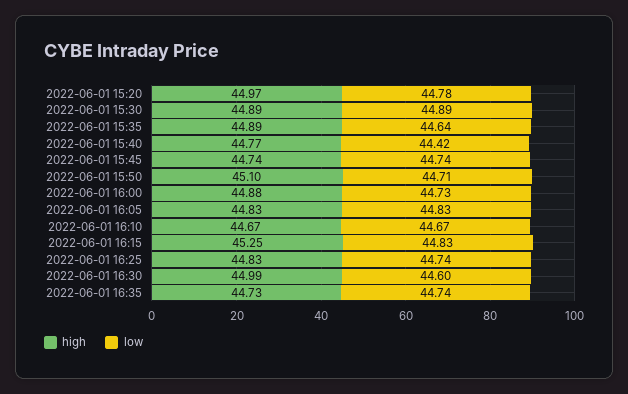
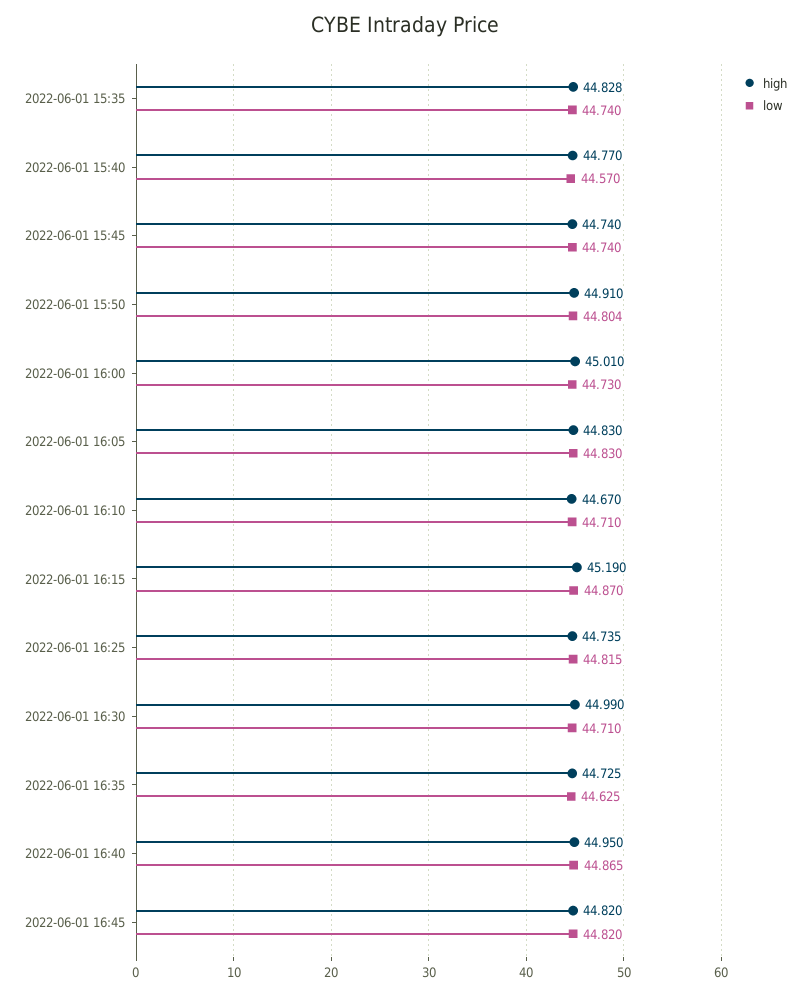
high, 2022-06-01 15:20: 44.97 -> none
low, 2022-06-01 15:20: 44.78 -> none
high, 2022-06-01 15:30: 44.89 -> none
low, 2022-06-01 15:30: 44.89 -> none
high, 2022-06-01 15:35: 44.89 -> 44.828
low, 2022-06-01 15:35: 44.64 -> 44.74
low, 2022-06-01 15:40: 44.42 -> 44.57
high, 2022-06-01 15:50: 45.1 -> 44.91
low, 2022-06-01 15:50: 44.71 -> 44.804
high, 2022-06-01 16:00: 44.88 -> 45.01
low, 2022-06-01 16:10: 44.67 -> 44.71
high, 2022-06-01 16:15: 45.25 -> 45.19
low, 2022-06-01 16:15: 44.83 -> 44.87
high, 2022-06-01 16:25: 44.83 -> 44.735
low, 2022-06-01 16:25: 44.74 -> 44.815
low, 2022-06-01 16:30: 44.6 -> 44.71
low, 2022-06-01 16:35: 44.74 -> 44.625
high, 2022-06-01 16:40: none -> 44.95
low, 2022-06-01 16:40: none -> 44.865
high, 2022-06-01 16:45: none -> 44.82
low, 2022-06-01 16:45: none -> 44.82

